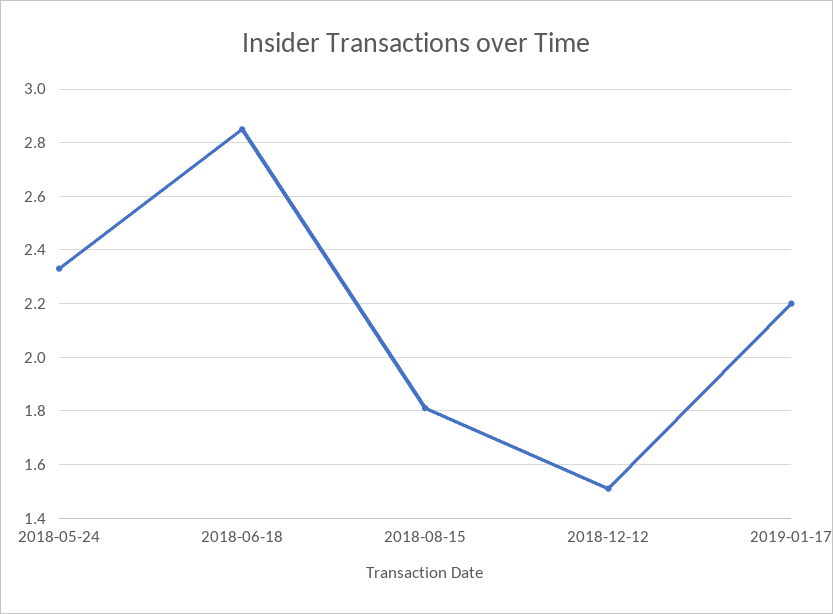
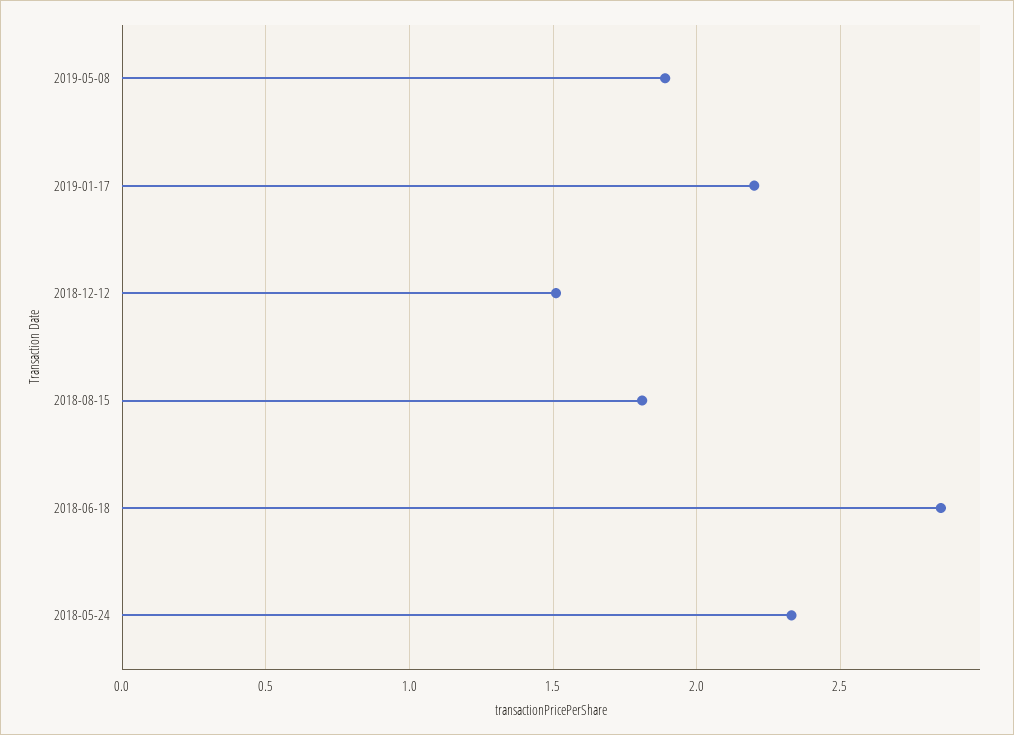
2019-05-08: none -> 1.9

